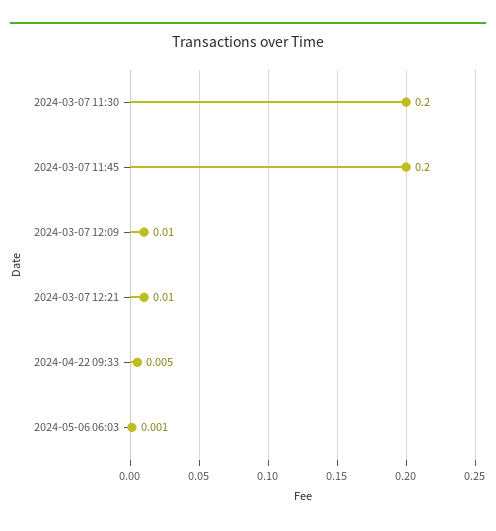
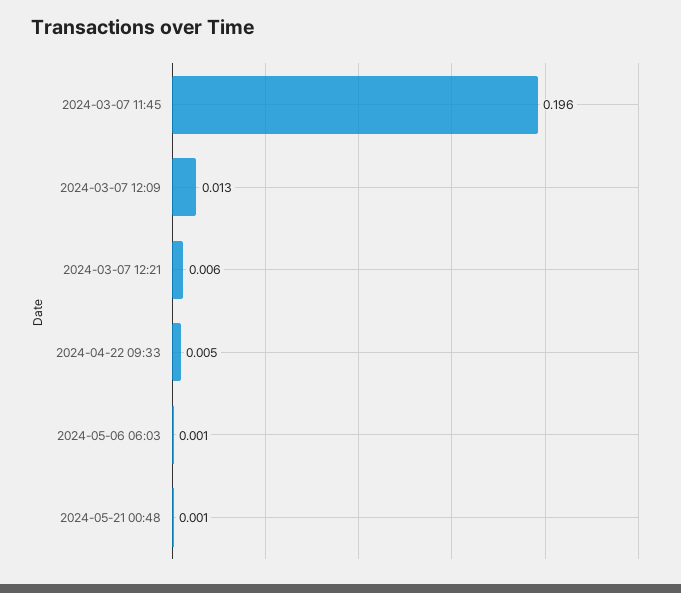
2024-03-07 11:30: 0.2 -> none
2024-03-07 11:45: 0.2 -> 0.196
2024-03-07 12:09: 0.01 -> 0.013
2024-03-07 12:21: 0.01 -> 0.006
2024-05-21 00:48: none -> 0.001

